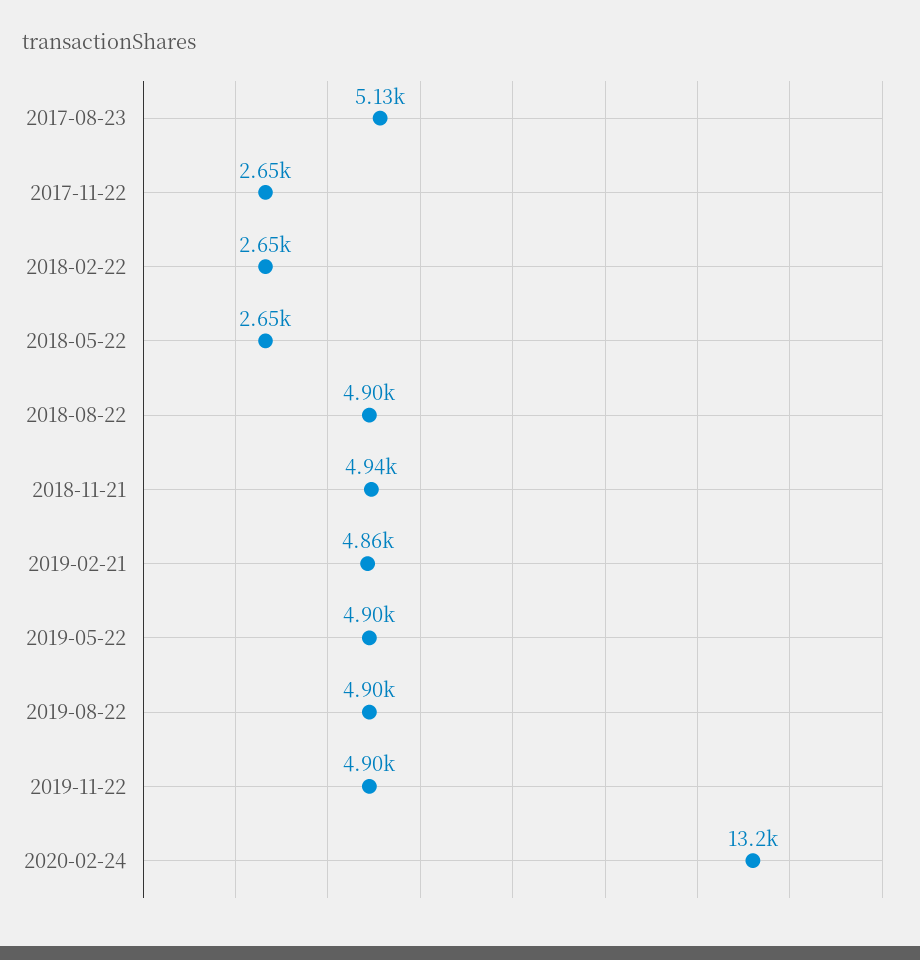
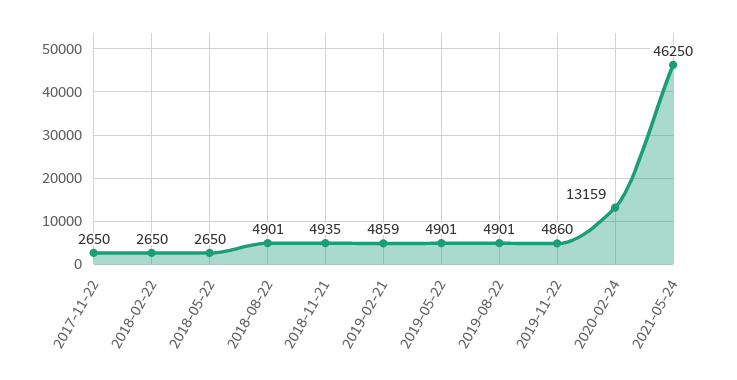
2017-08-23: 5130 -> none
2019-11-22: 4900 -> 4860
2021-05-24: none -> 46250

